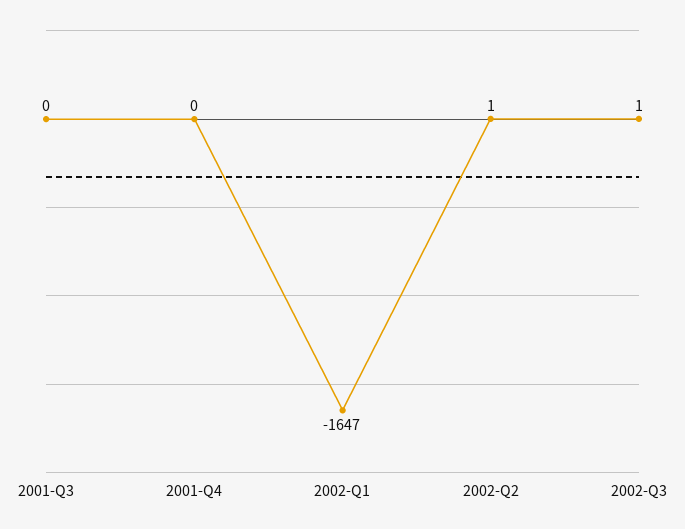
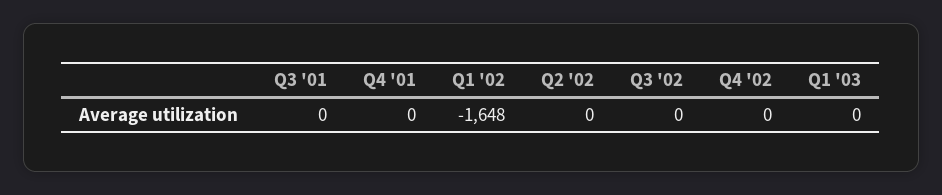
2002-Q1: -1647 -> -1648
2002-Q2: 1 -> 0
2002-Q3: 1 -> 0
Q4 '02: none -> 0
Q1 '03: none -> 0

